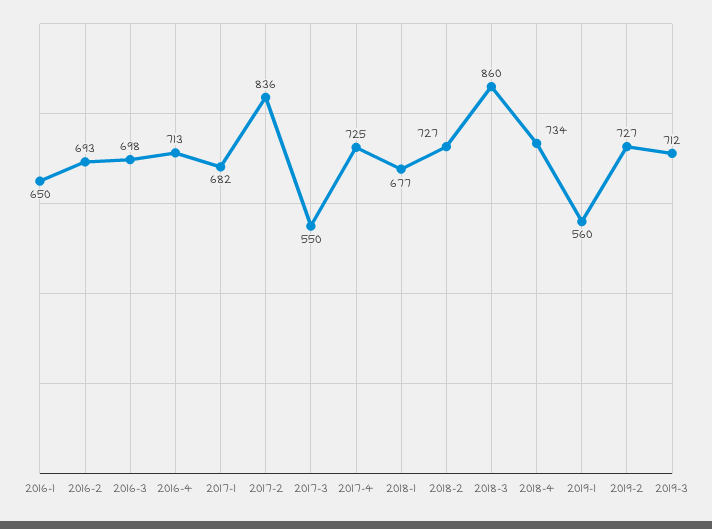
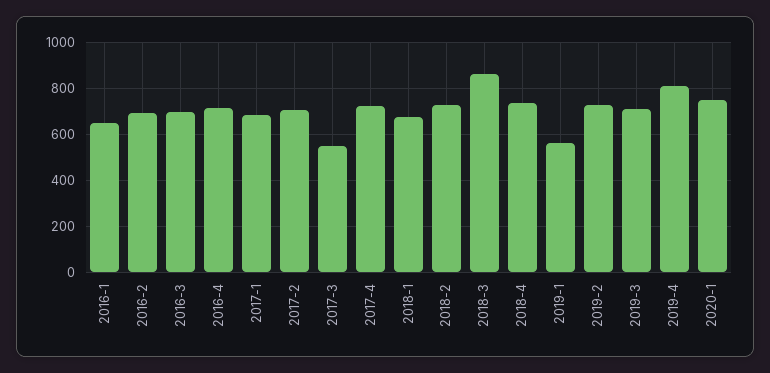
2017-2: 836 -> 700
2019-4: none -> 800
2020-1: none -> 750

